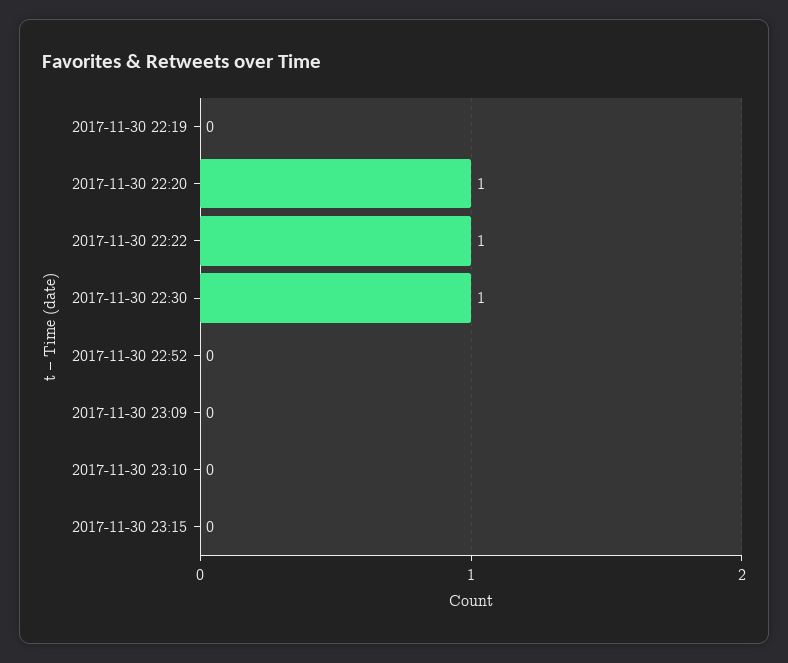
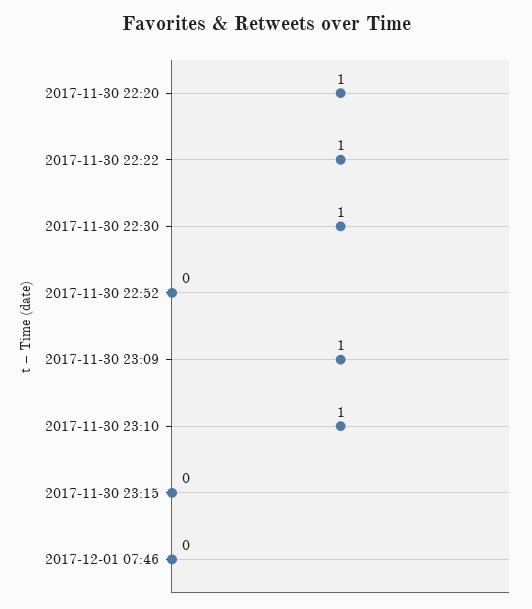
2017-11-30 22:19: 0 -> none
2017-11-30 23:09: 0 -> 1
2017-11-30 23:10: 0 -> 1
2017-12-01 07:46: none -> 0

